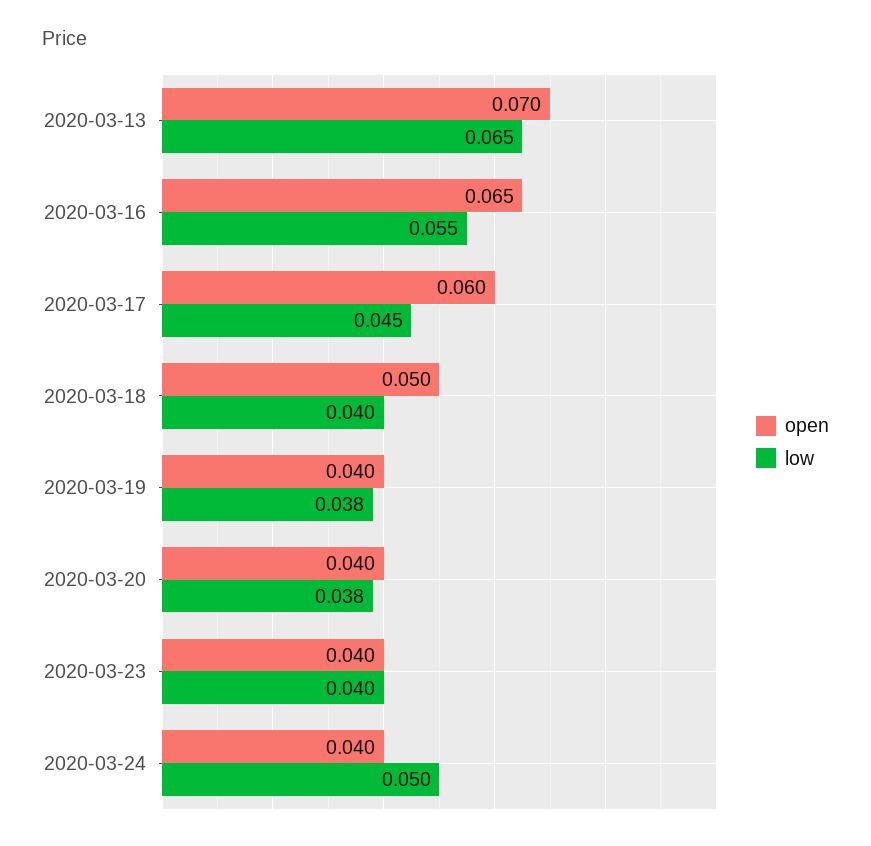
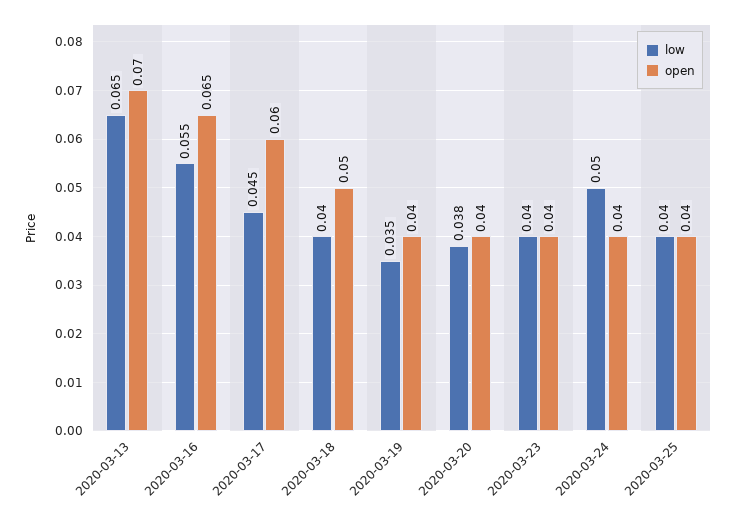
low, 2020-03-19: 0.038 -> 0.035
low, 2020-03-25: none -> 0.04
open, 2020-03-25: none -> 0.04

